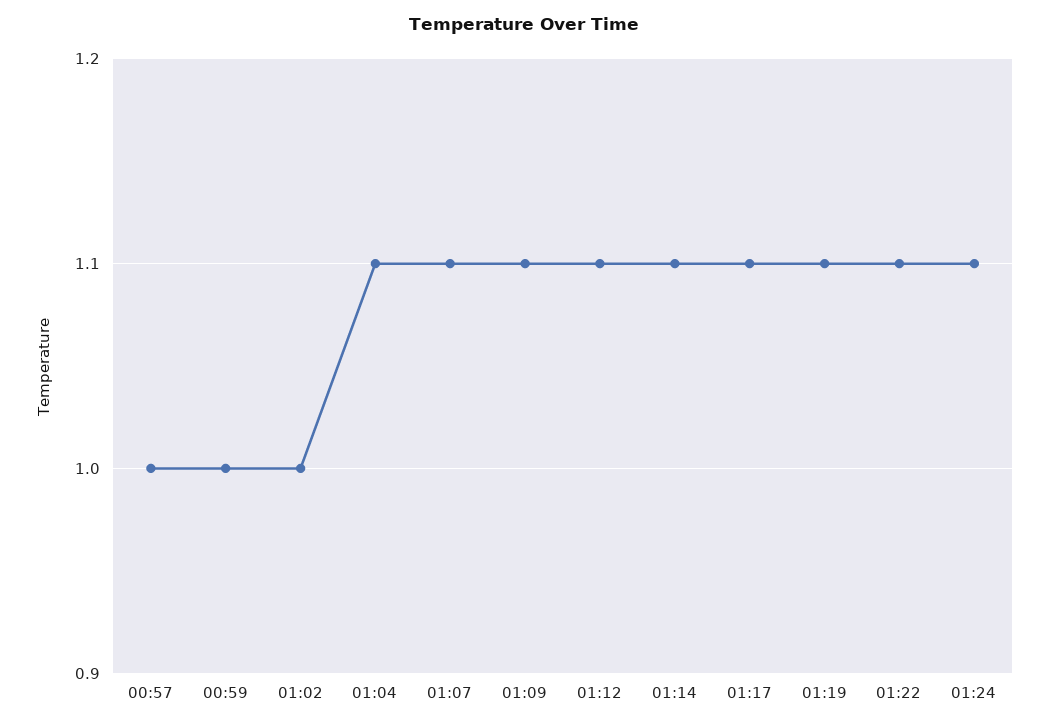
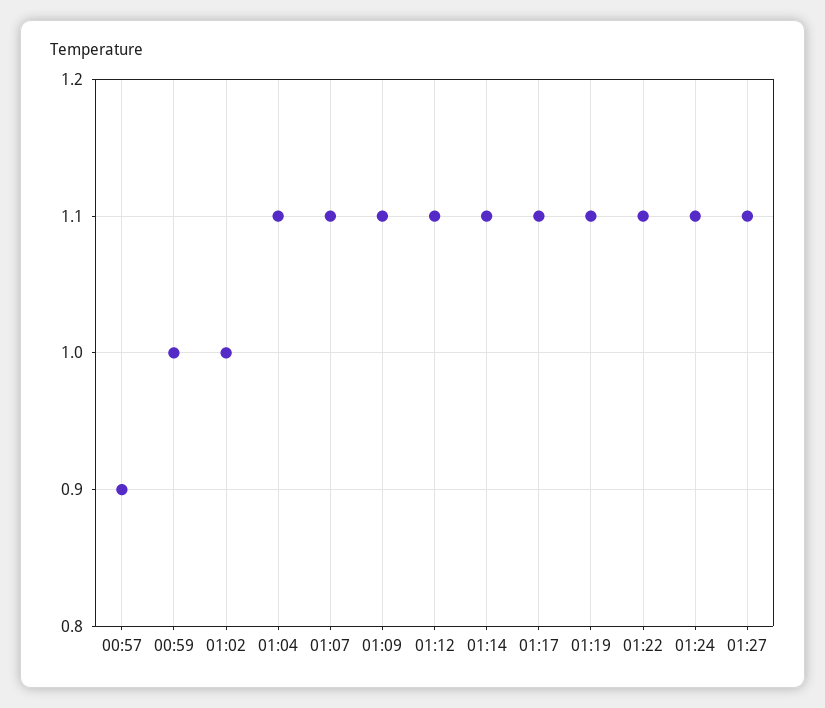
00:57: 1 -> 0.9
01:27: none -> 1.1

